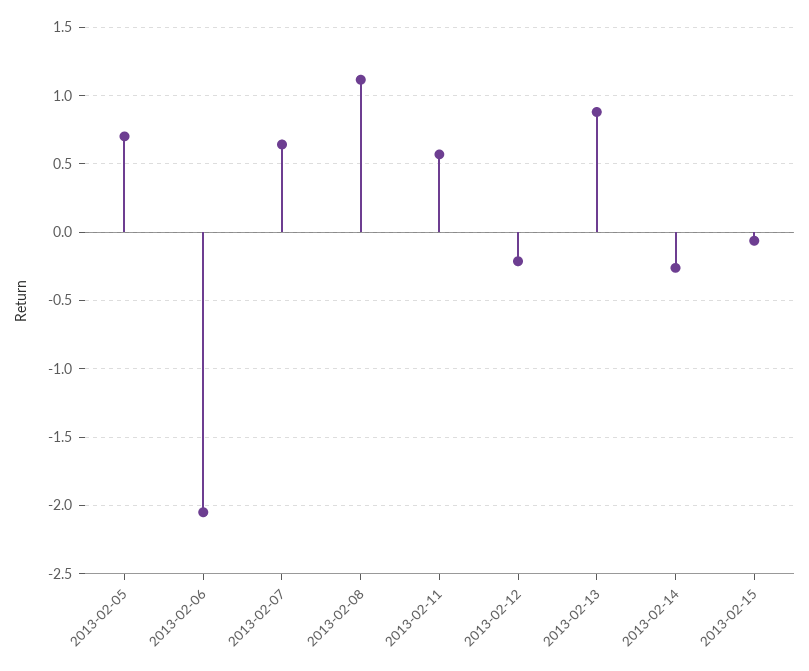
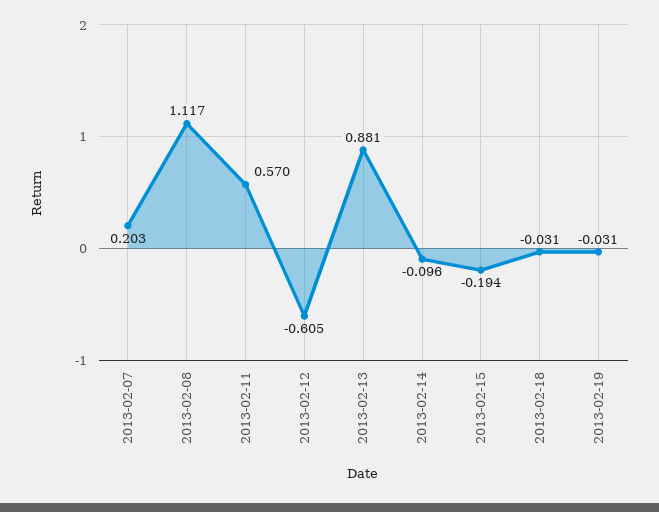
2013-02-05: 0.7 -> none
2013-02-06: -2.05 -> none
2013-02-07: 0.65 -> 0.203
2013-02-12: -0.2 -> -0.605
2013-02-14: -0.25 -> -0.096
2013-02-15: -0.05 -> -0.194
2013-02-18: none -> -0.031
2013-02-19: none -> -0.031

